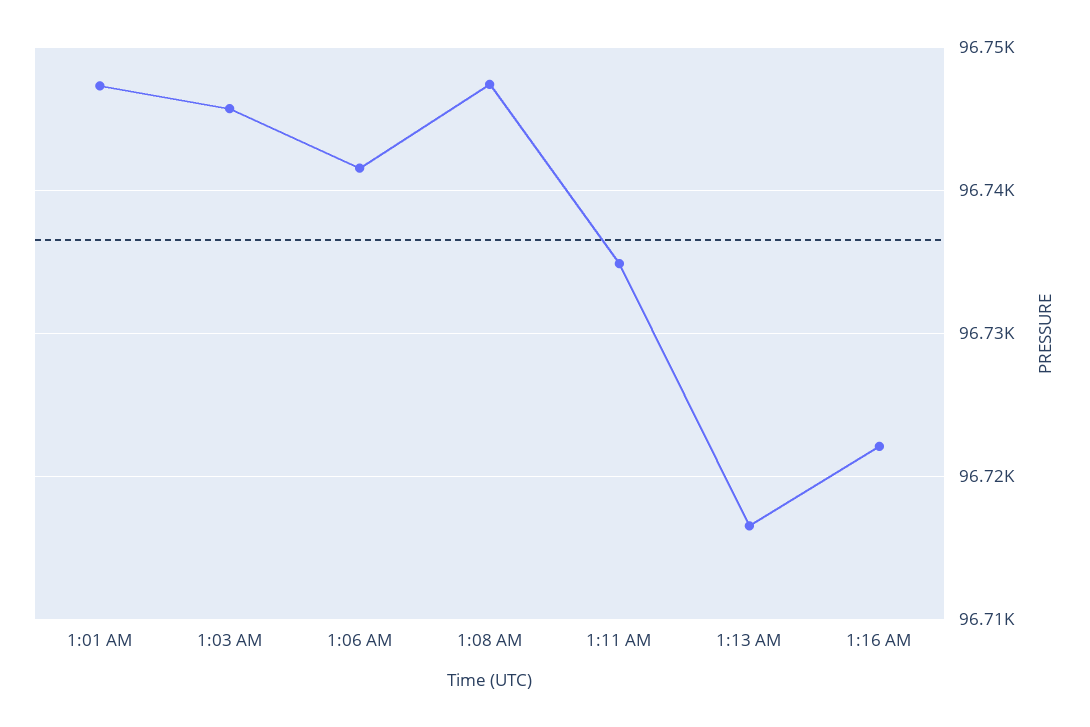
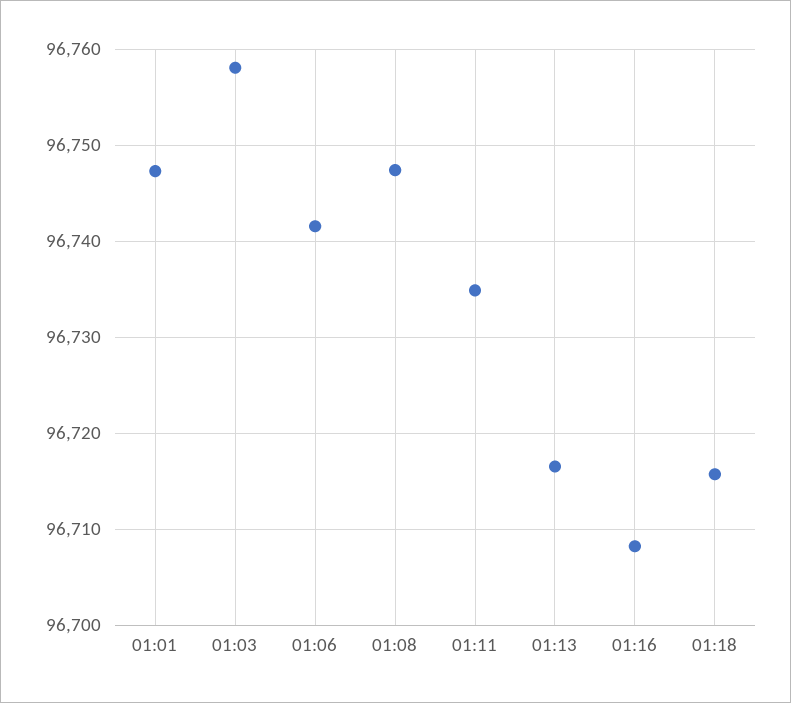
1:03 AM: 96746 -> 96758
1:16 AM: 96722 -> 96708
01:18: none -> 96716

